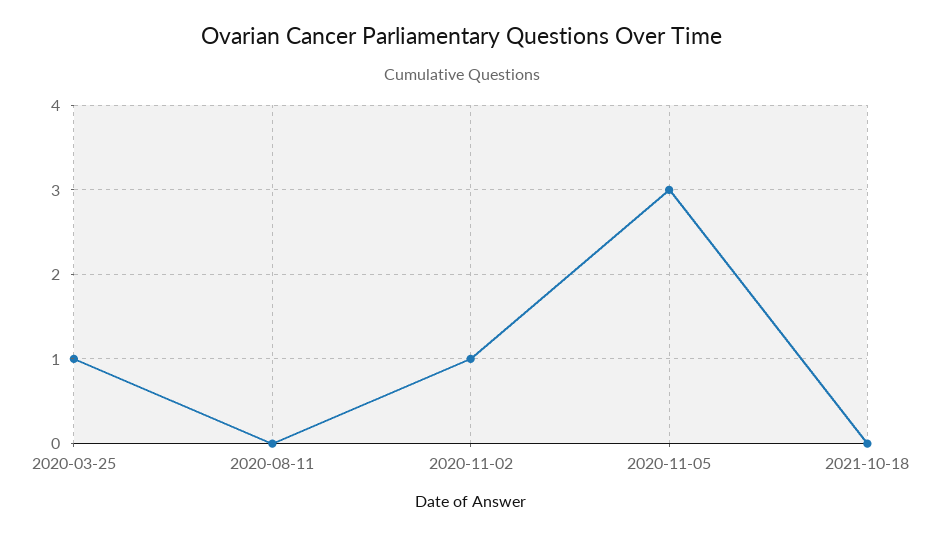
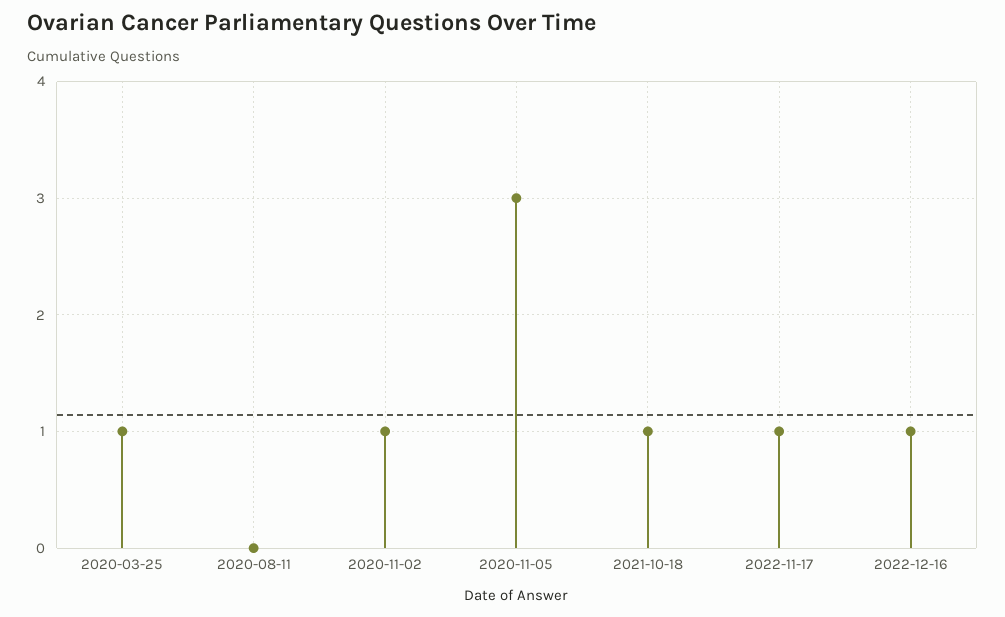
2021-10-18: 0 -> 1
2022-11-17: none -> 1
2022-12-16: none -> 1

